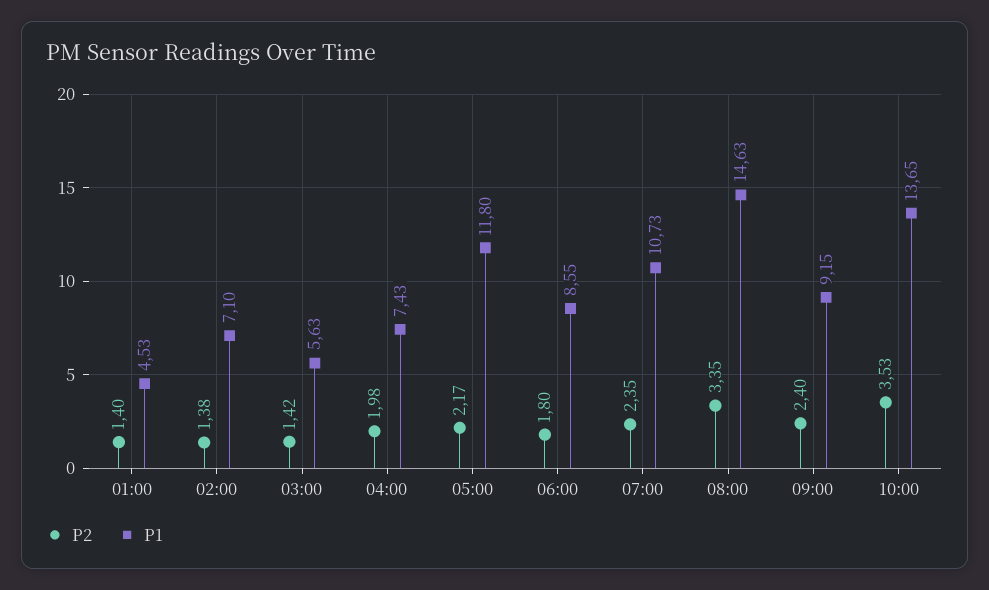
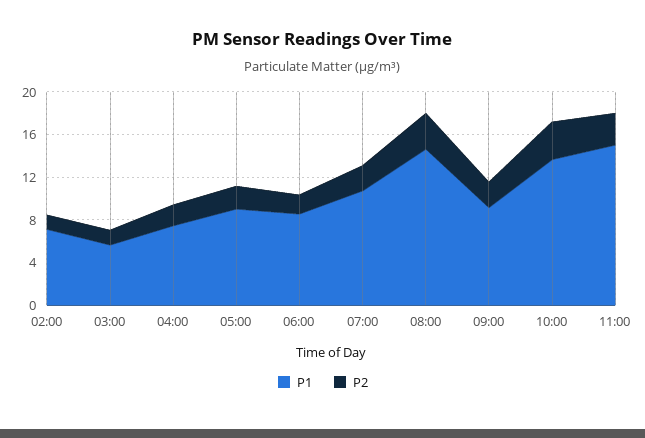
P2, 01:00: 1.4 -> none
P1, 01:00: 4.53 -> none
P1, 05:00: 11.8 -> 9
P1, 11:00: none -> 15
P2, 11:00: none -> 3

